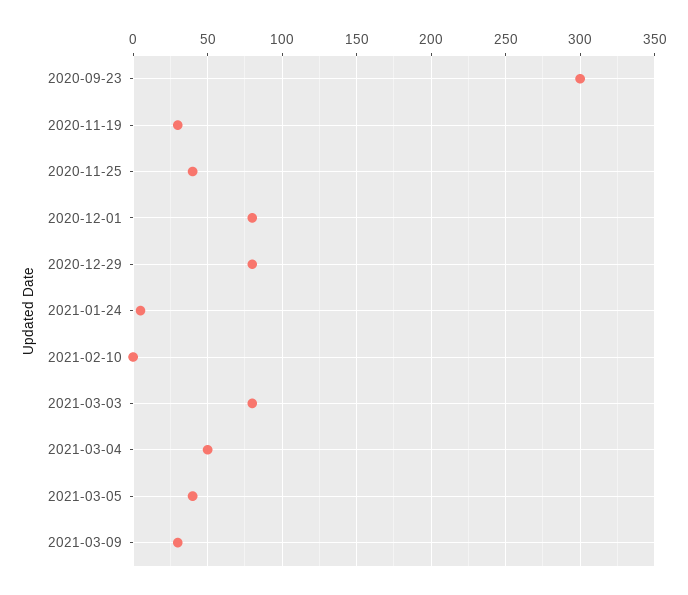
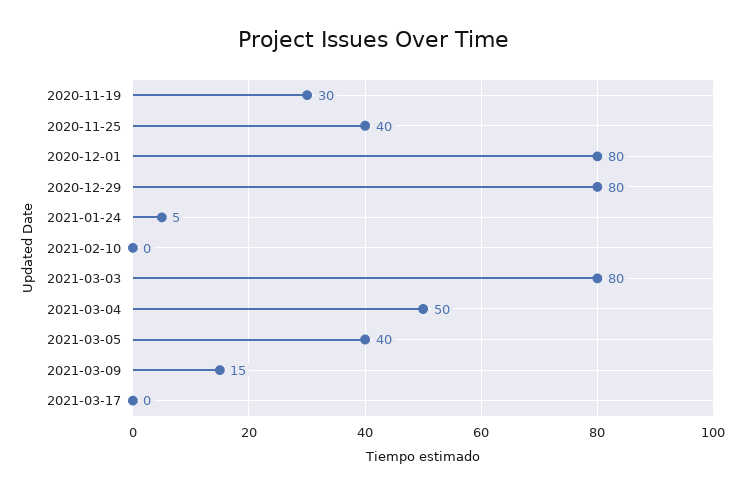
2020-09-23: 300 -> none
2021-03-09: 30 -> 15
2021-03-17: none -> 0

